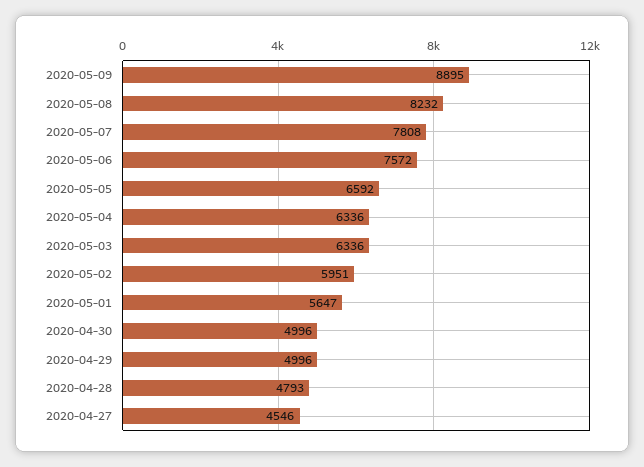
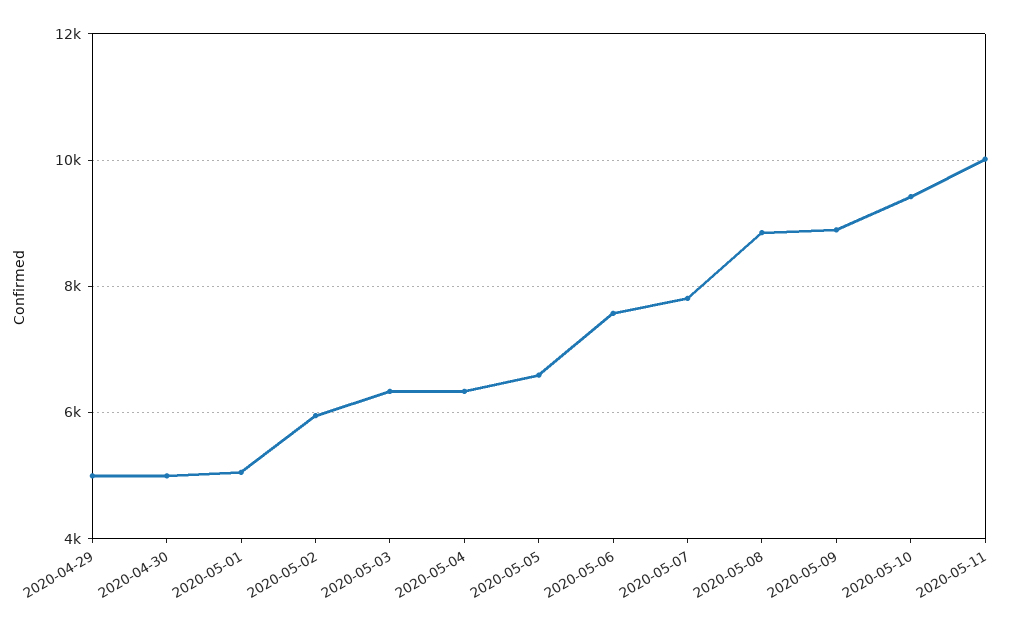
2020-05-08: 8232 -> 8800
2020-05-01: 5647 -> 5000
2020-04-28: 4793 -> none
2020-04-27: 4546 -> none
2020-05-10: none -> 9400
2020-05-11: none -> 10000

